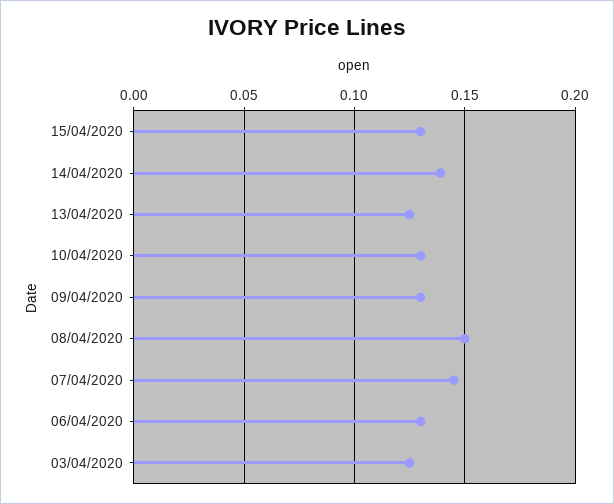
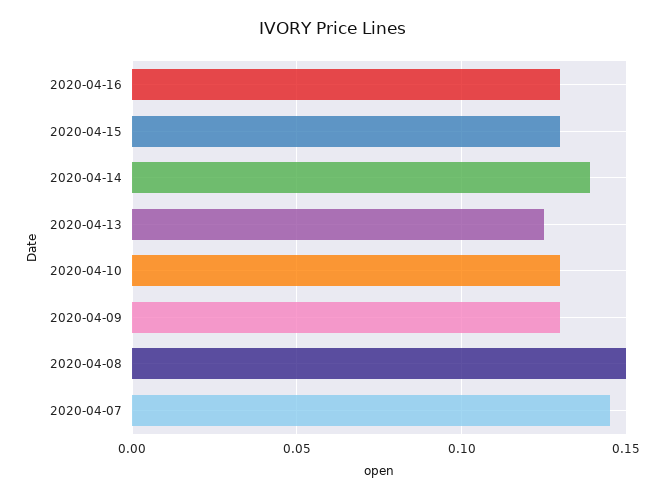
06/04/2020: 0.13 -> none
03/04/2020: 0.125 -> none
2020-04-16: none -> 0.13

